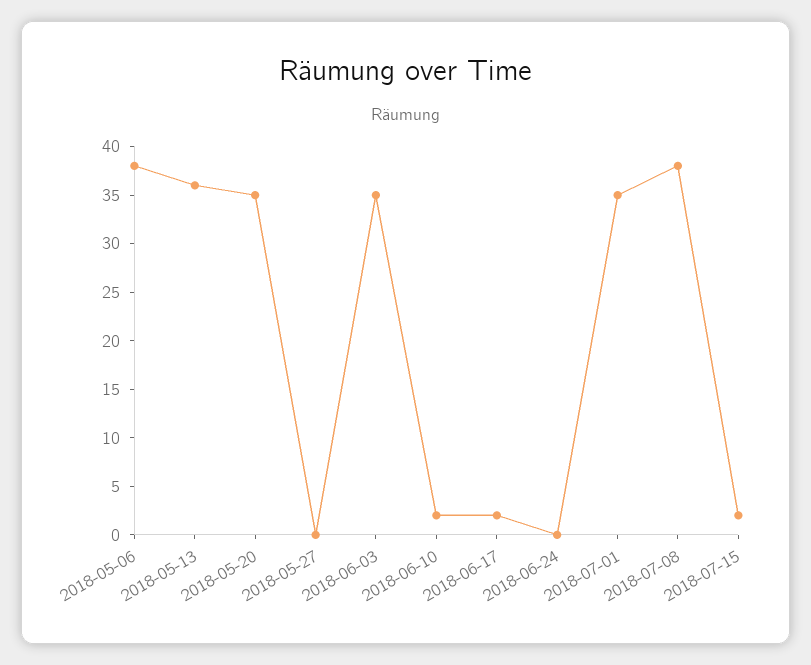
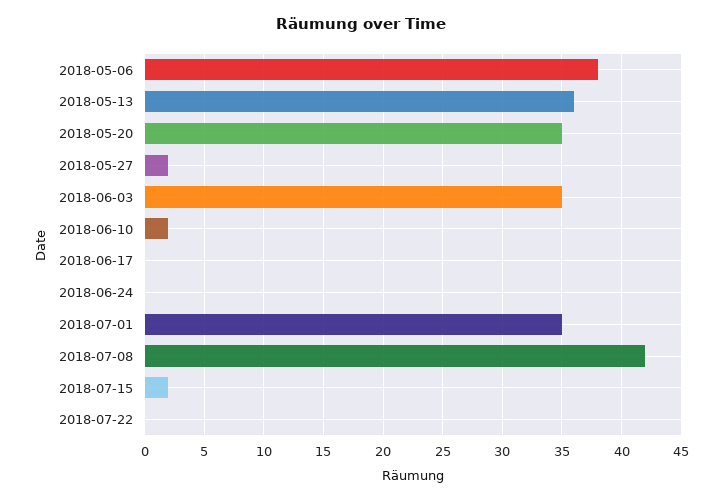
2018-05-27: 0 -> 2
2018-06-17: 2 -> 0
2018-07-08: 38 -> 42
2018-07-22: none -> 0

